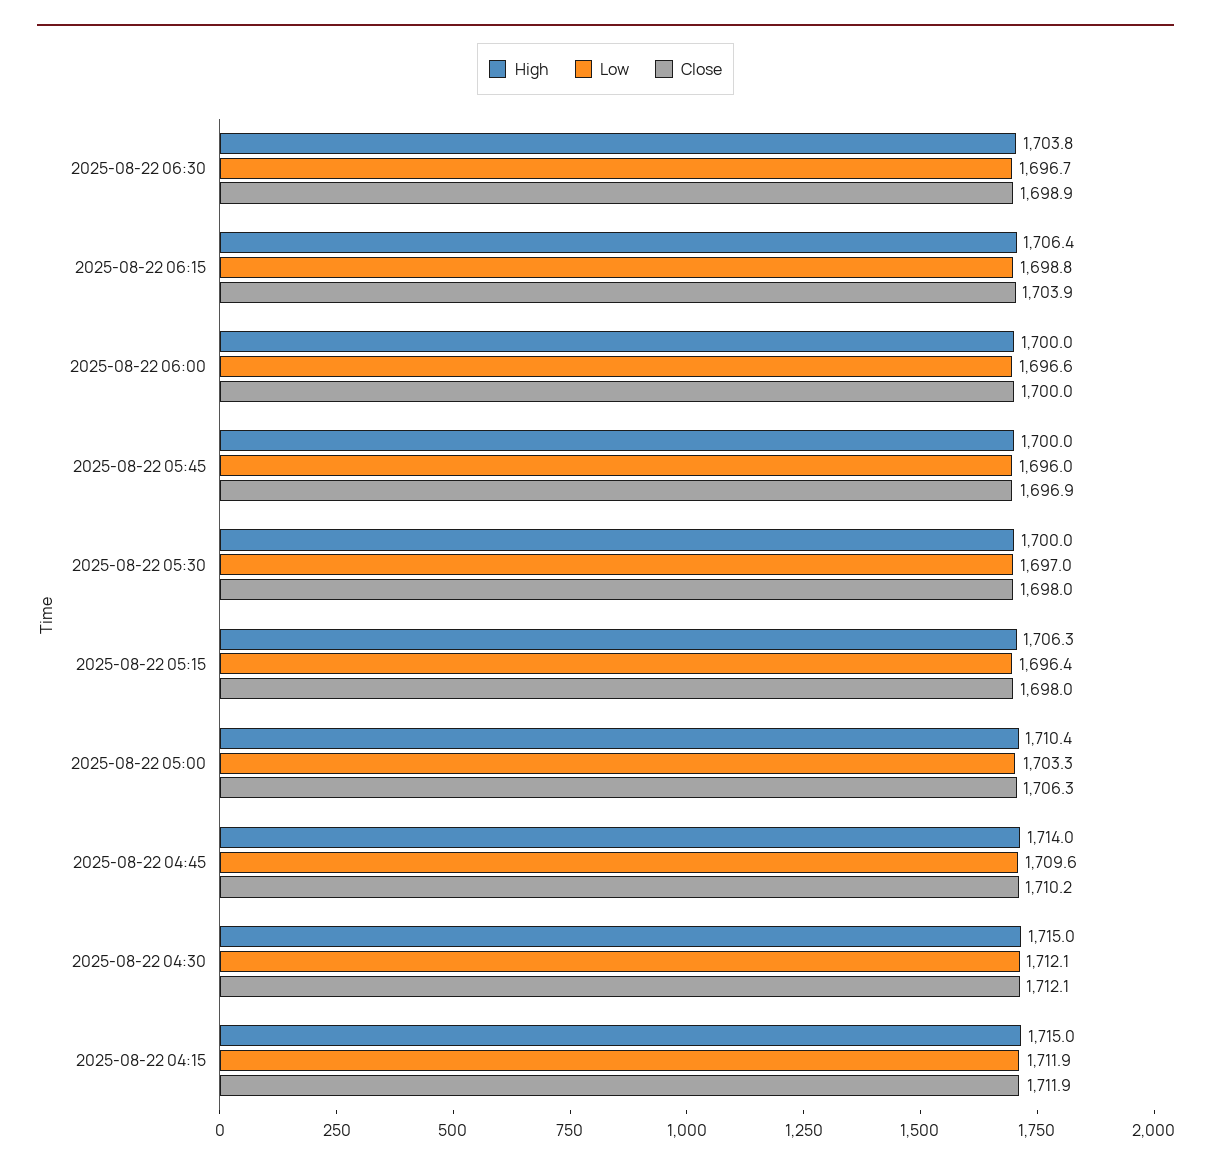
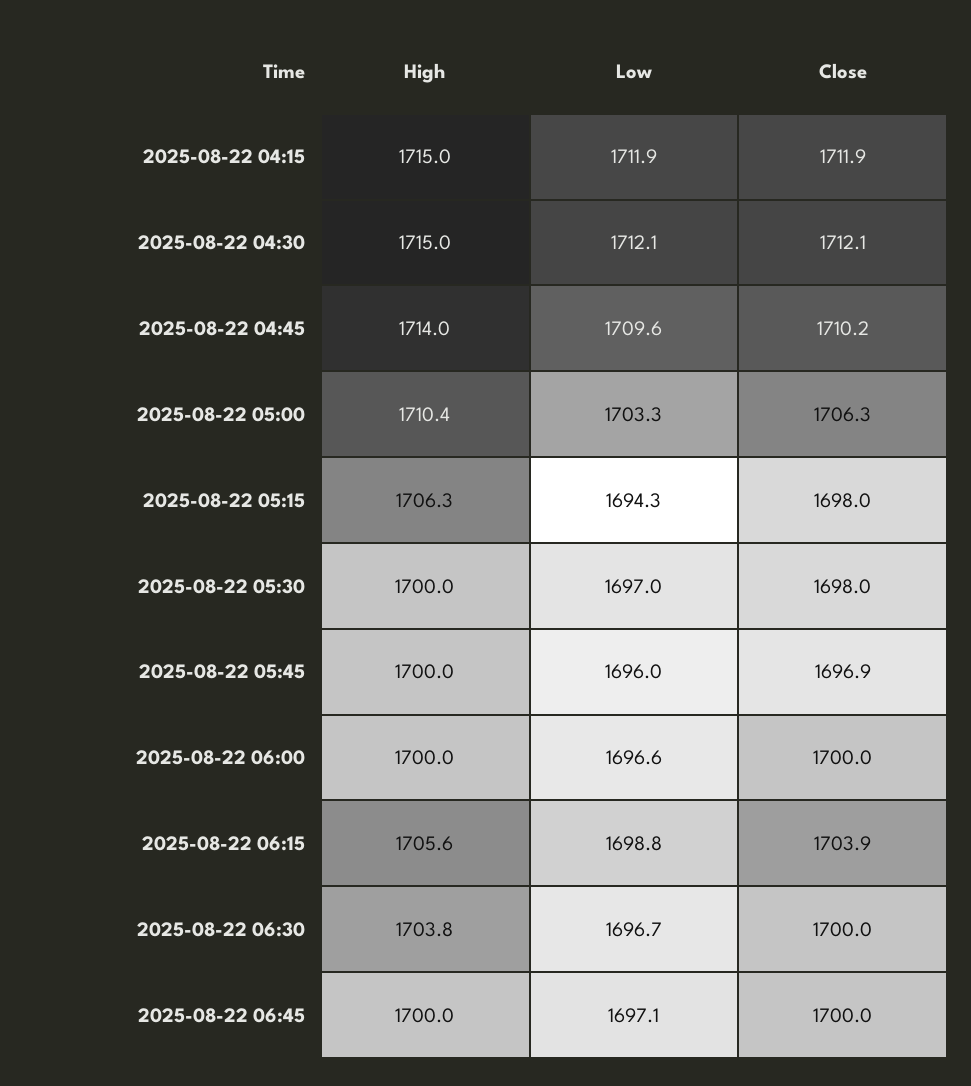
Close, 2025-08-22 06:30: 1698.9 -> 1700
High, 2025-08-22 06:15: 1706.4 -> 1705.6
Low, 2025-08-22 05:15: 1696.4 -> 1694.3
High, 2025-08-22 06:45: none -> 1700
Low, 2025-08-22 06:45: none -> 1697.1
Close, 2025-08-22 06:45: none -> 1700

